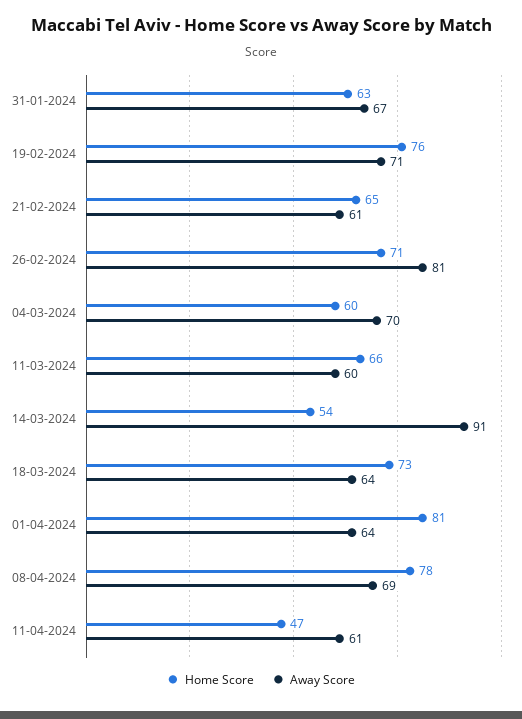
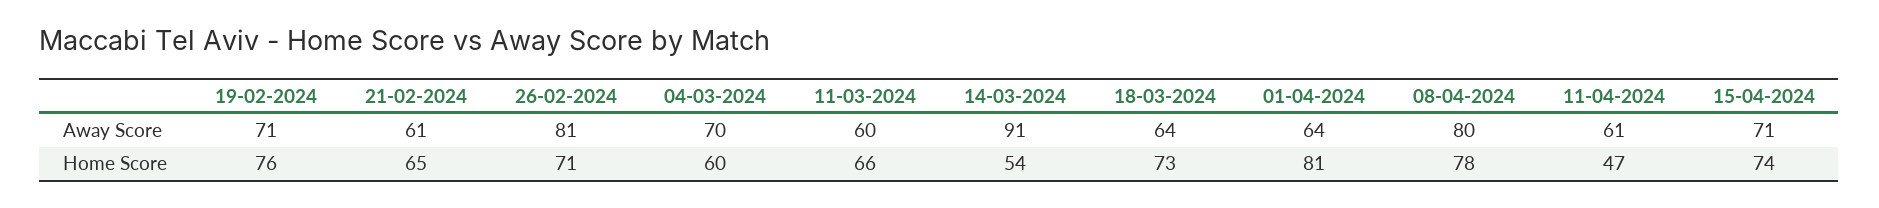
Home Score, 31-01-2024: 63 -> none
Away Score, 31-01-2024: 67 -> none
Away Score, 08-04-2024: 69 -> 80
Away Score, 15-04-2024: none -> 71
Home Score, 15-04-2024: none -> 74

